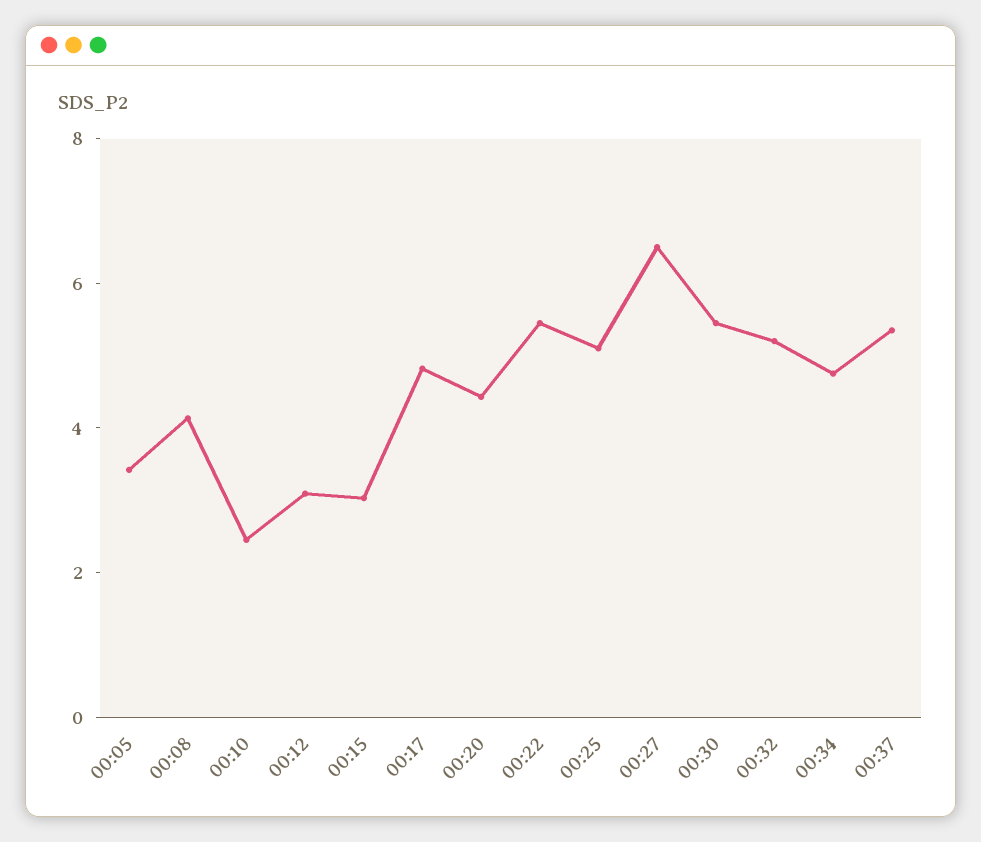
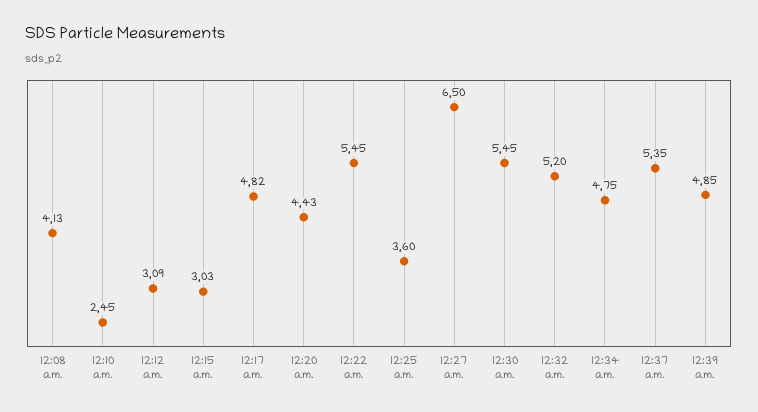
00:05: 3.5 -> none
00:25: 5 -> 3.6
12:39 a.m.: none -> 4.85

